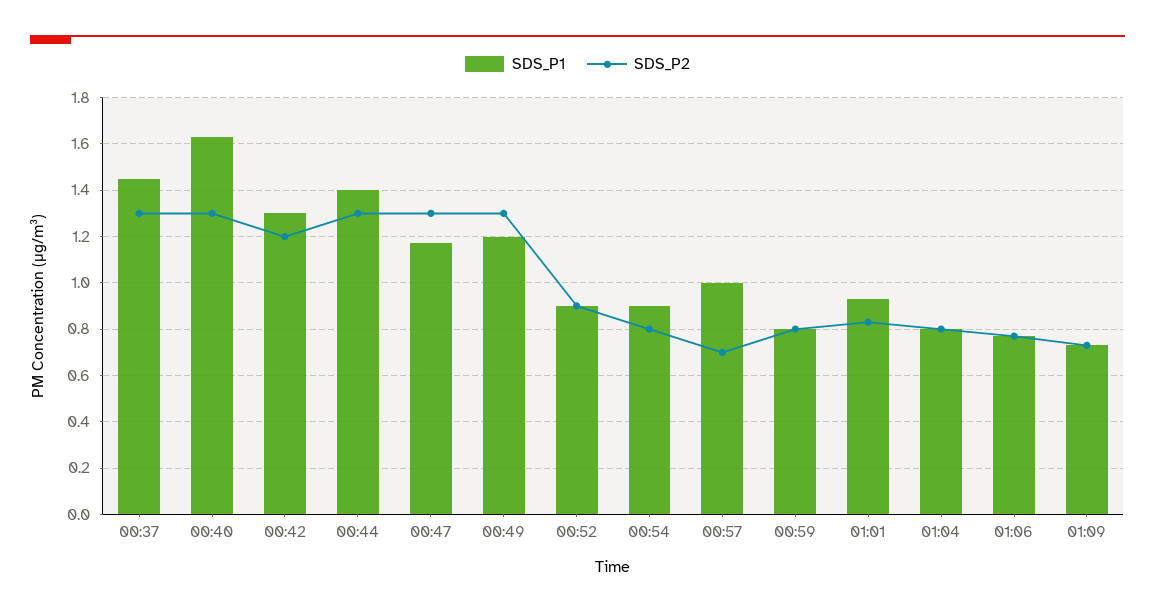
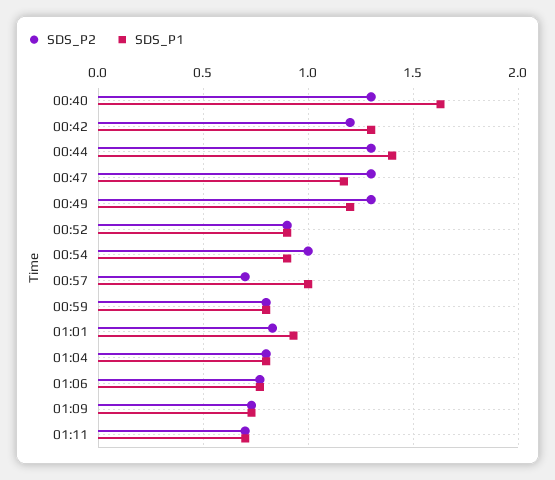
SDS_P1, 00:37: 1.45 -> none
SDS_P2, 00:37: 1.3 -> none
SDS_P2, 00:54: 0.8 -> 1
SDS_P2, 01:11: none -> 0.7
SDS_P1, 01:11: none -> 0.7

